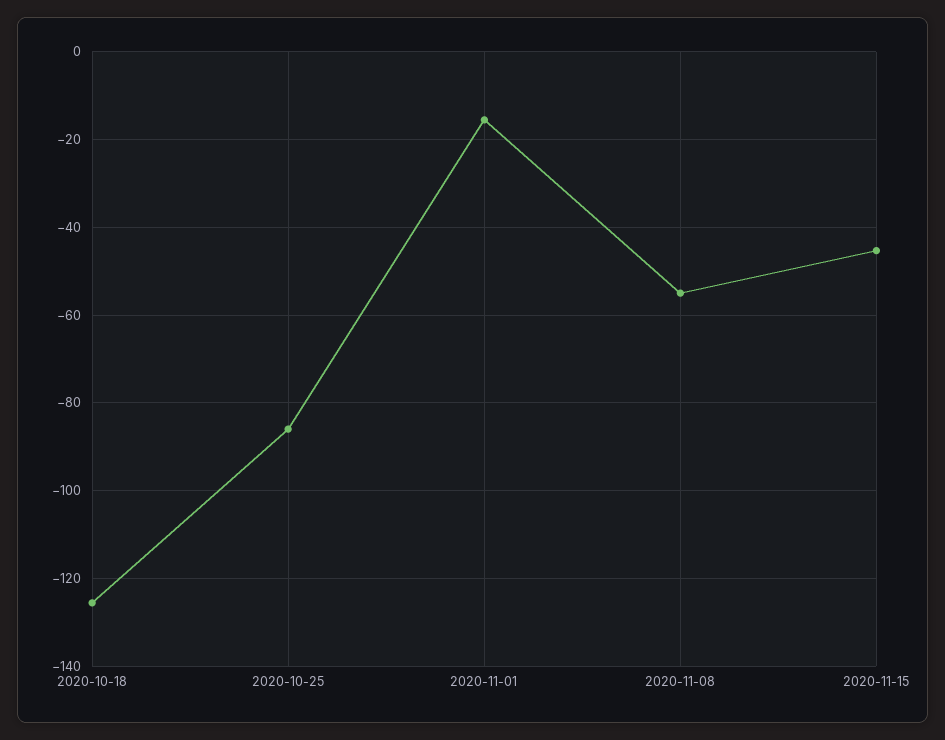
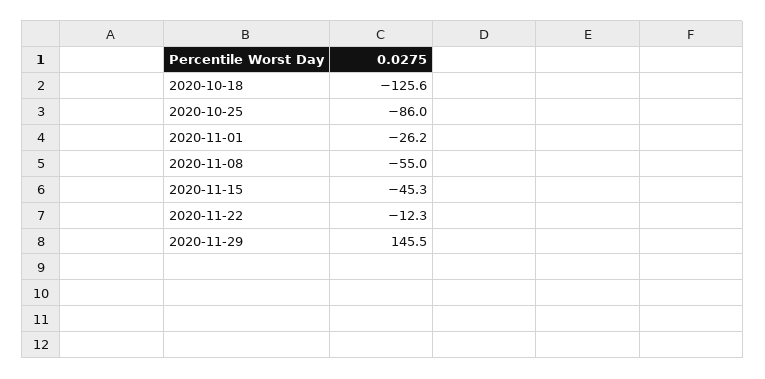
2020-11-01: -16 -> -26.2
2020-11-22: none -> -12.3
2020-11-29: none -> 145.5

